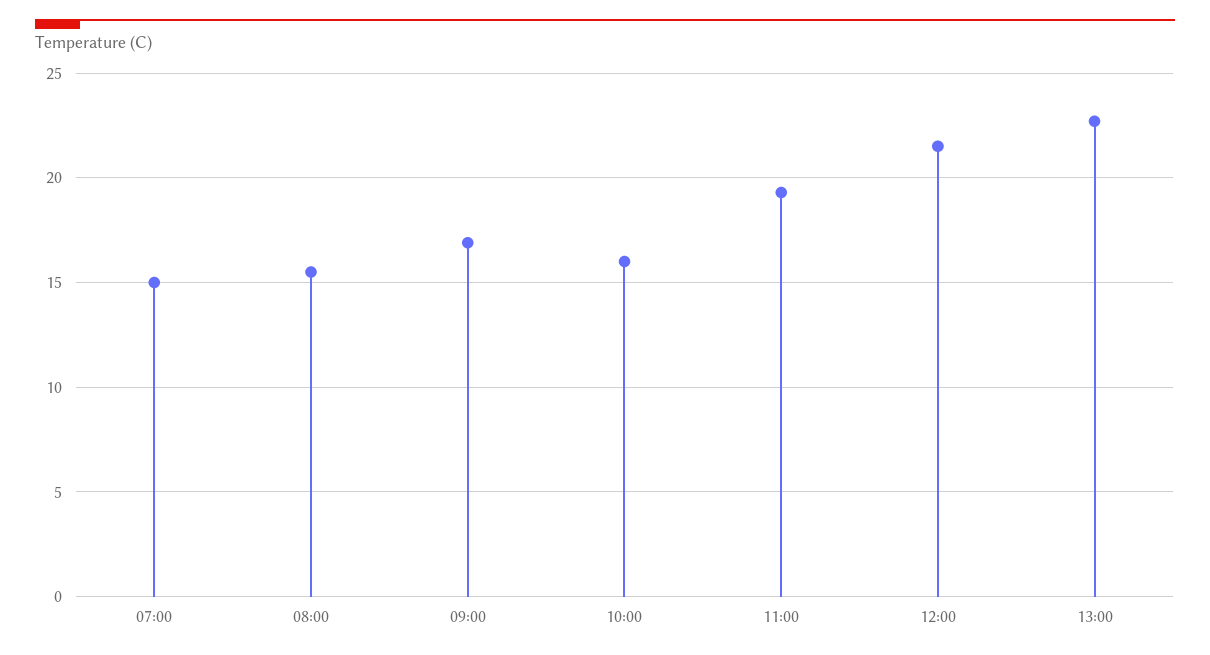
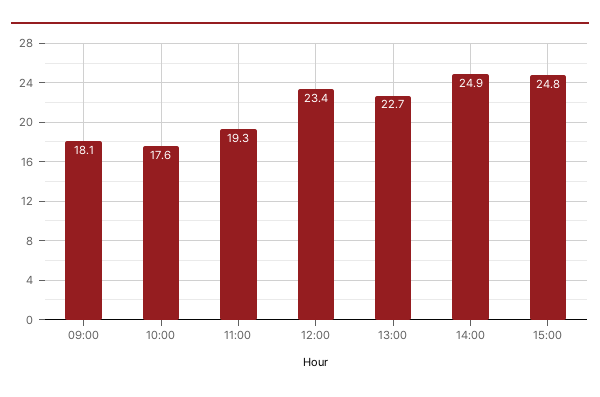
07:00: 15 -> none
08:00: 15.5 -> none
09:00: 17 -> 18.1
10:00: 16 -> 17.6
12:00: 21.5 -> 23.4
14:00: none -> 24.9
15:00: none -> 24.8

